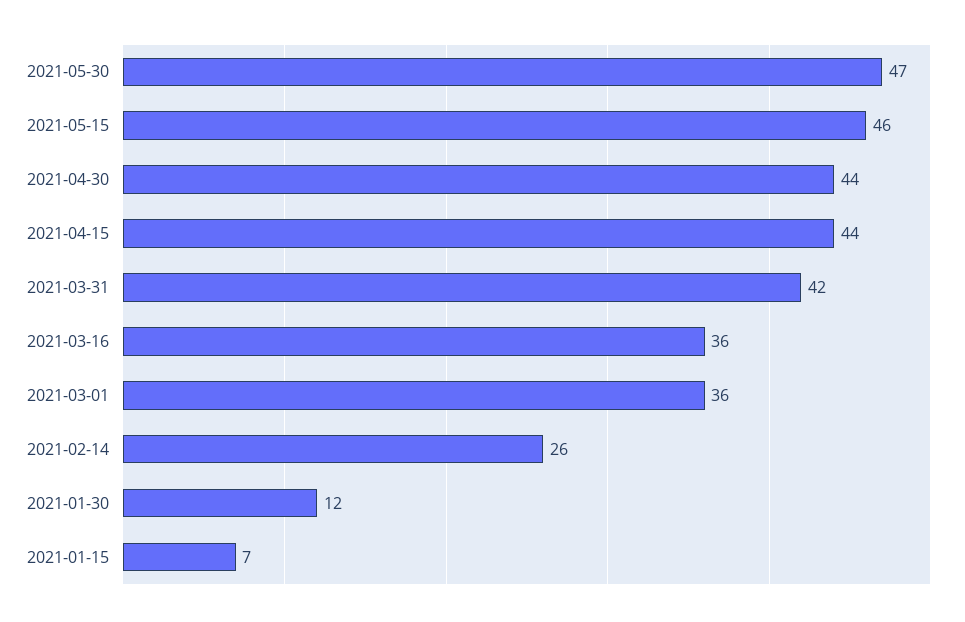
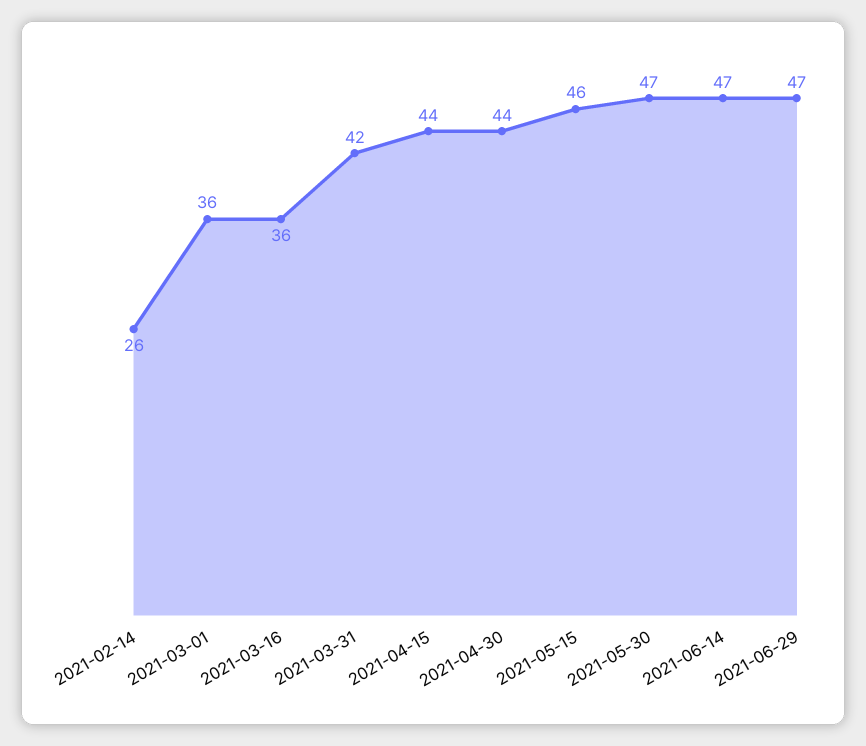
2021-01-30: 12 -> none
2021-01-15: 7 -> none
2021-06-14: none -> 47
2021-06-29: none -> 47

